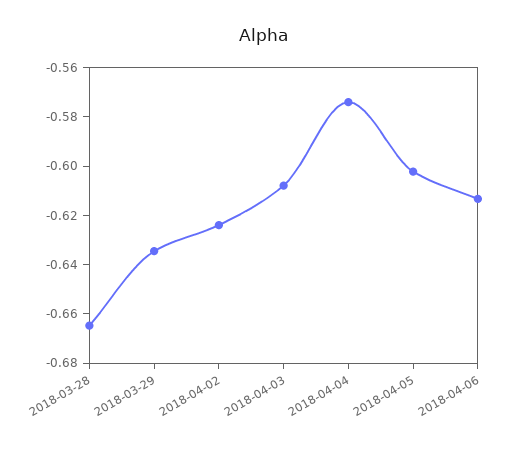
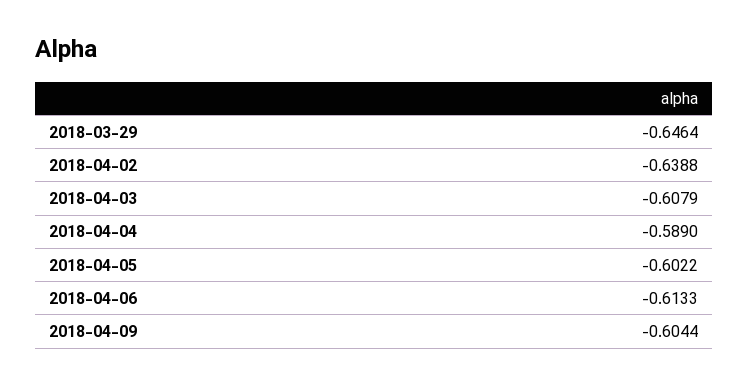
2018-03-28: -0.665 -> none
2018-03-29: -0.635 -> -0.6464
2018-04-02: -0.625 -> -0.6388
2018-04-04: -0.575 -> -0.589
2018-04-09: none -> -0.6044

